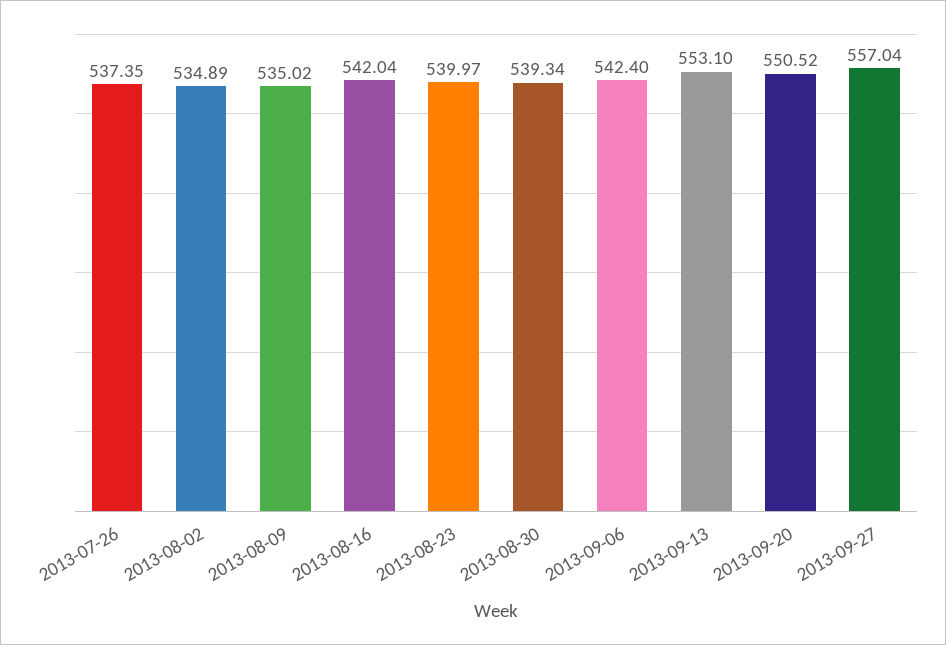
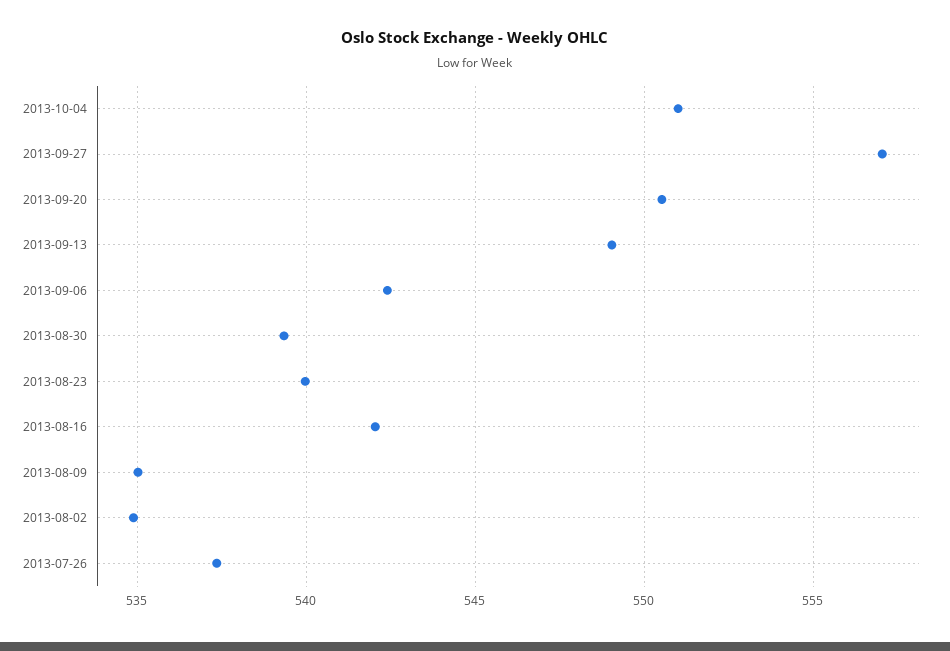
2013-09-13: 553.1 -> 549
2013-10-04: none -> 551

